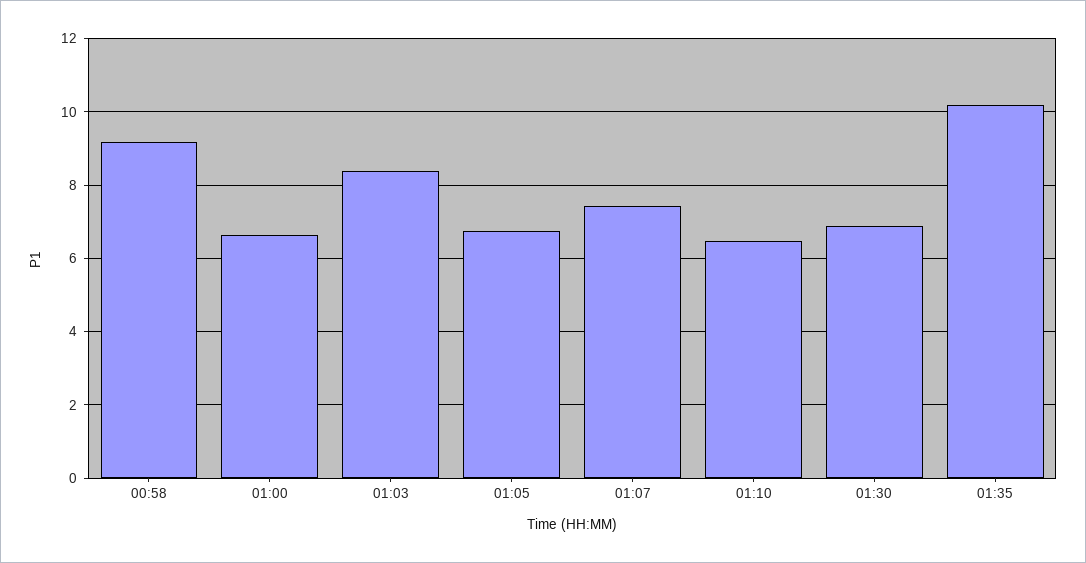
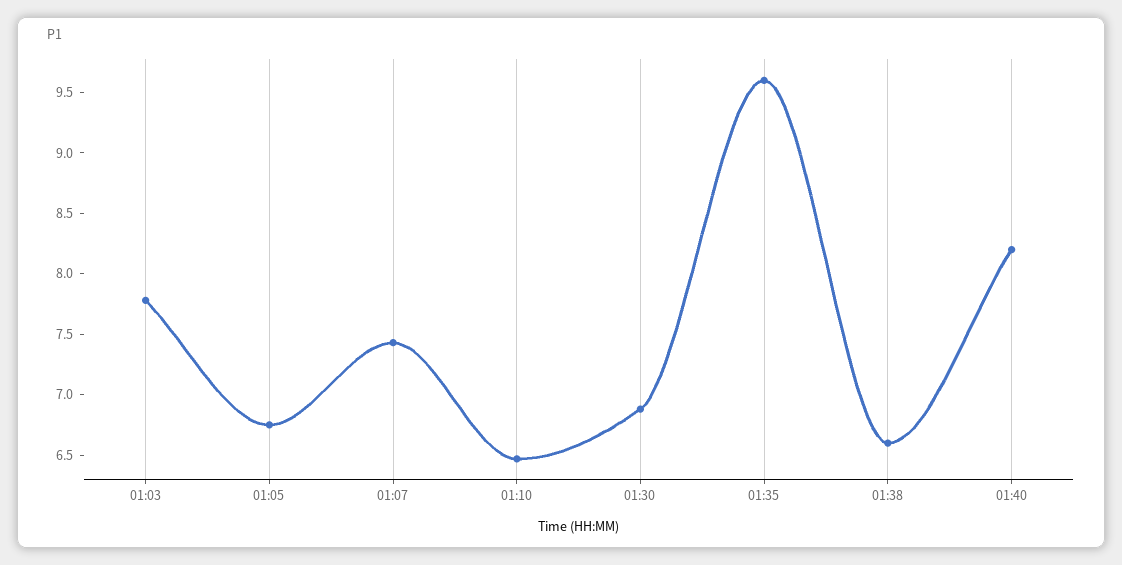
00:58: 9.2 -> none
01:00: 6.6 -> none
01:03: 8.4 -> 7.8
01:35: 10.2 -> 9.6
01:38: none -> 6.6
01:40: none -> 8.2

